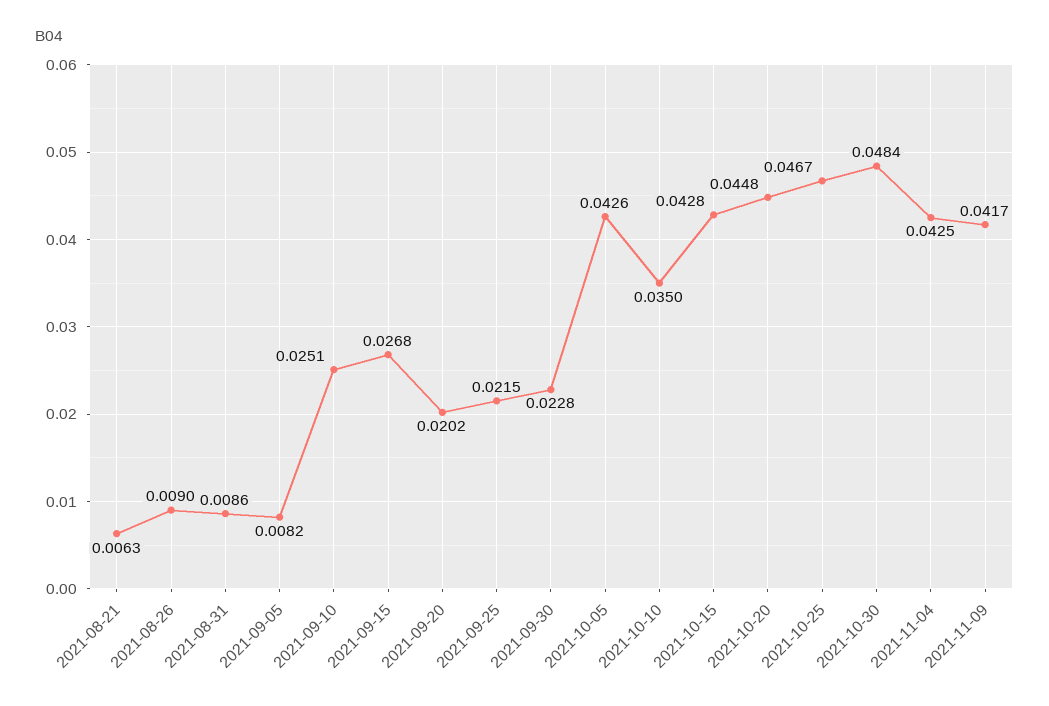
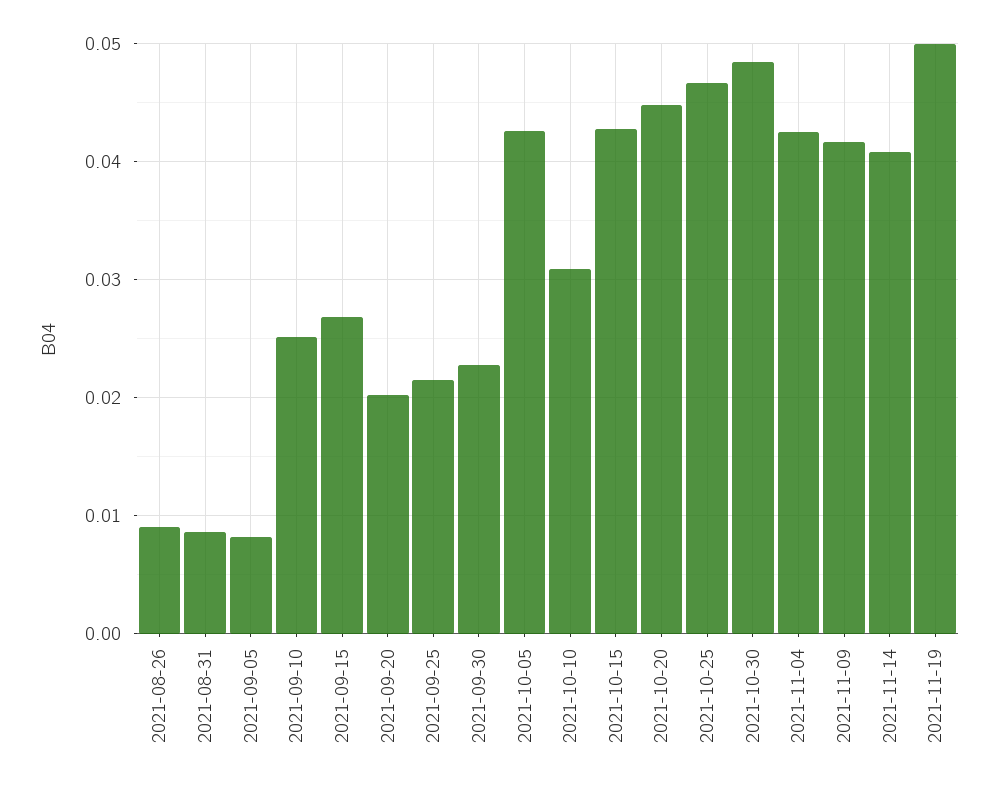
2021-08-21: 0.0063 -> none
2021-10-10: 0.035 -> 0.031
2021-11-14: none -> 0.041
2021-11-19: none -> 0.05

